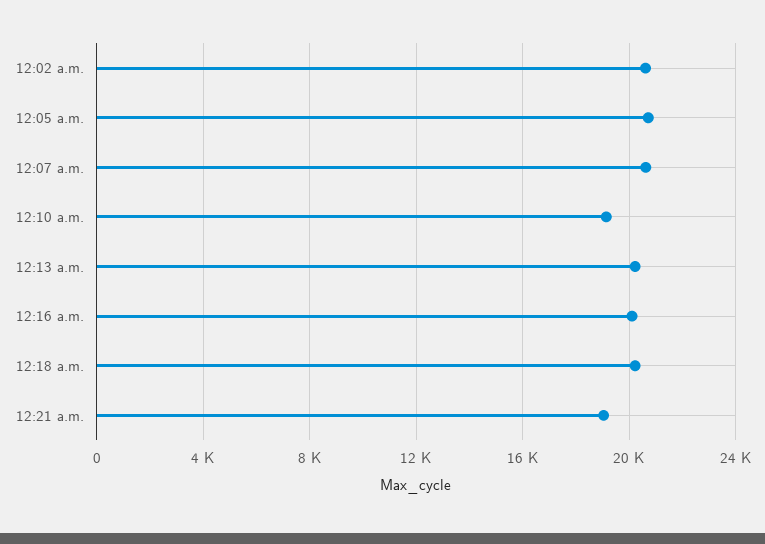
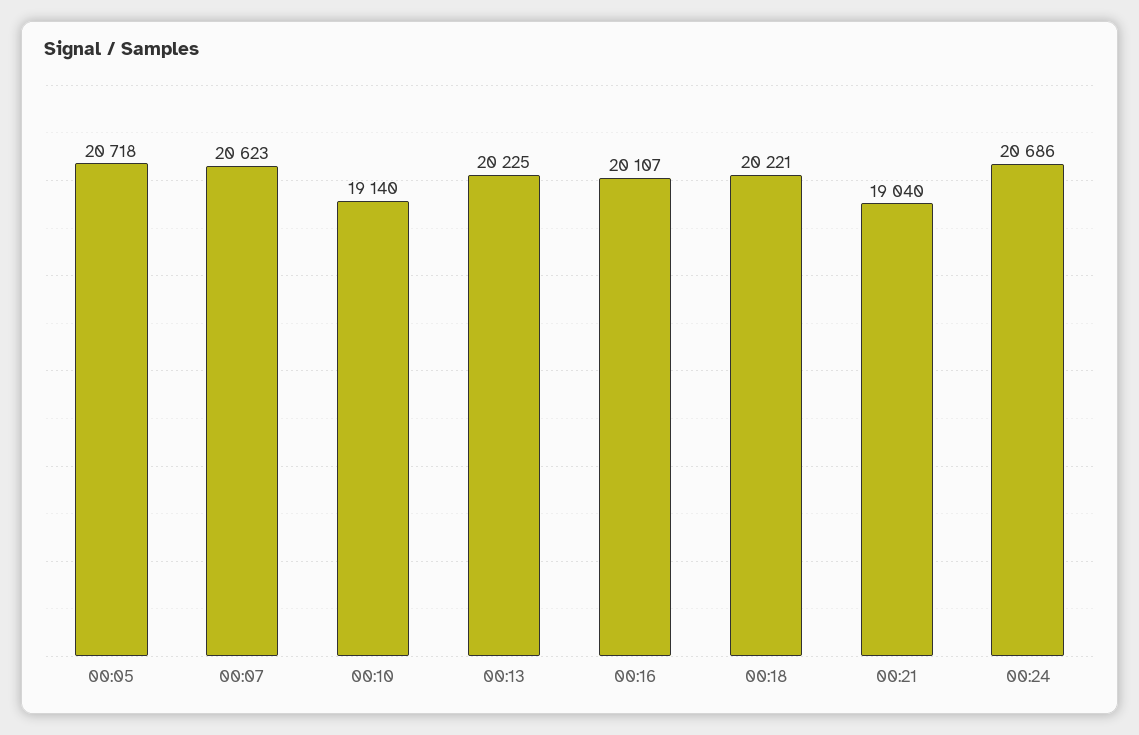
12:02 a.m.: 20500 -> none
00:24: none -> 20686

